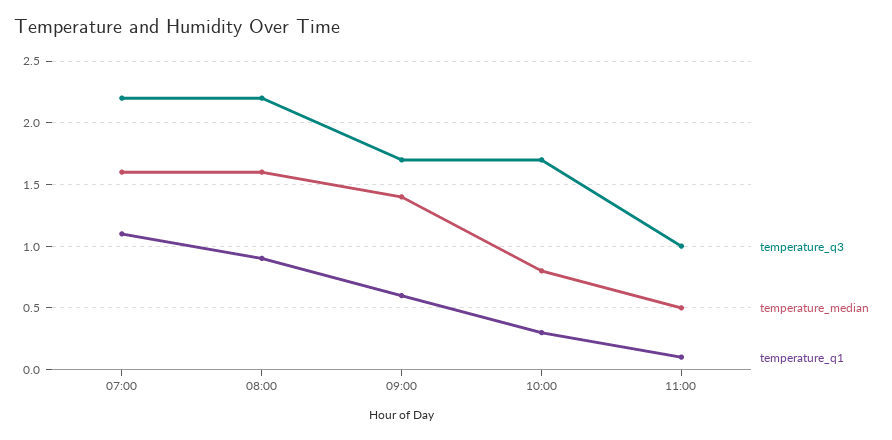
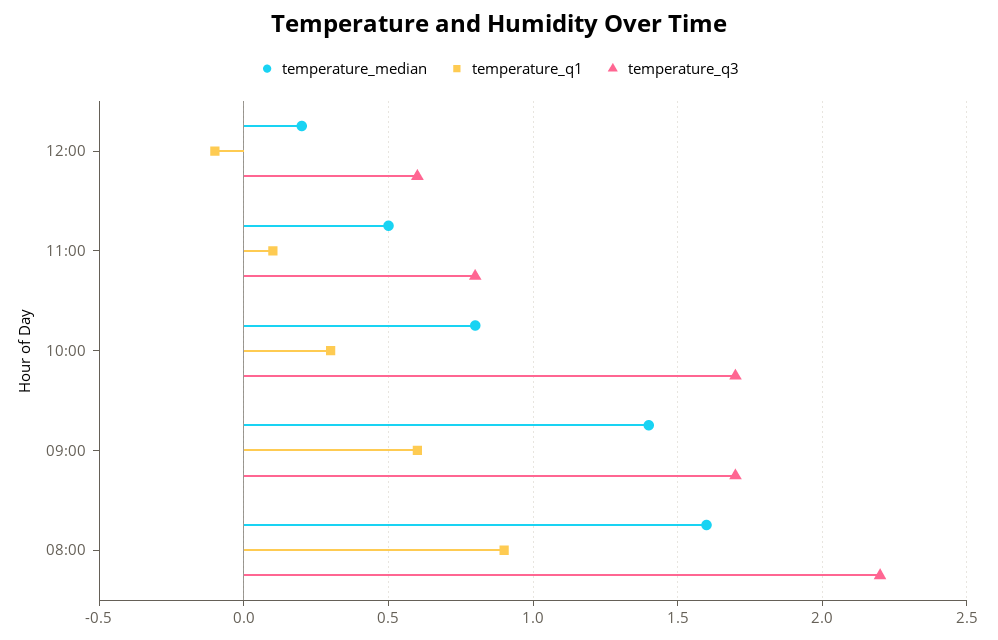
temperature_q3, 07:00: 2.2 -> none
temperature_median, 07:00: 1.6 -> none
temperature_q1, 07:00: 1.1 -> none
temperature_q3, 11:00: 1 -> 0.8
temperature_median, 12:00: none -> 0.2
temperature_q1, 12:00: none -> -0.1
temperature_q3, 12:00: none -> 0.6

